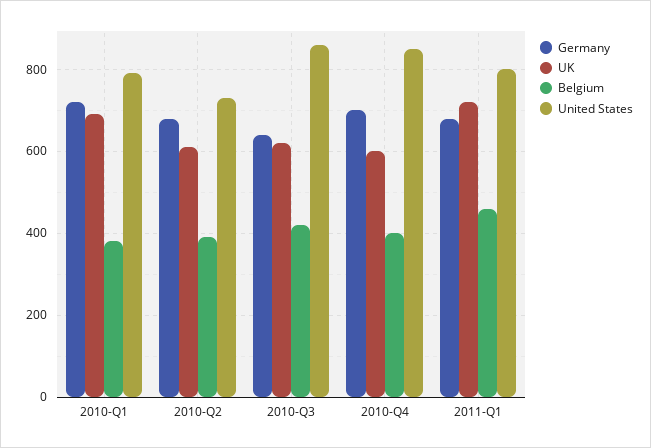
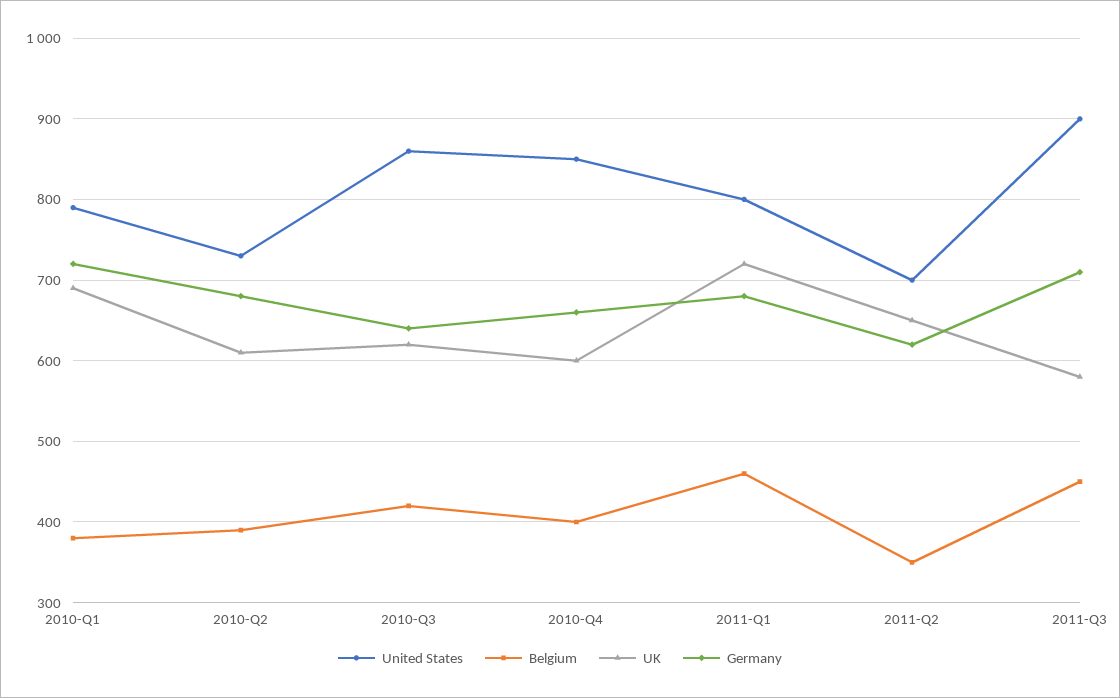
Germany, 2010-Q4: 700 -> 660
United States, 2011-Q2: none -> 700
Belgium, 2011-Q2: none -> 350
UK, 2011-Q2: none -> 650
Germany, 2011-Q2: none -> 620
United States, 2011-Q3: none -> 900
Belgium, 2011-Q3: none -> 450
UK, 2011-Q3: none -> 580
Germany, 2011-Q3: none -> 710

